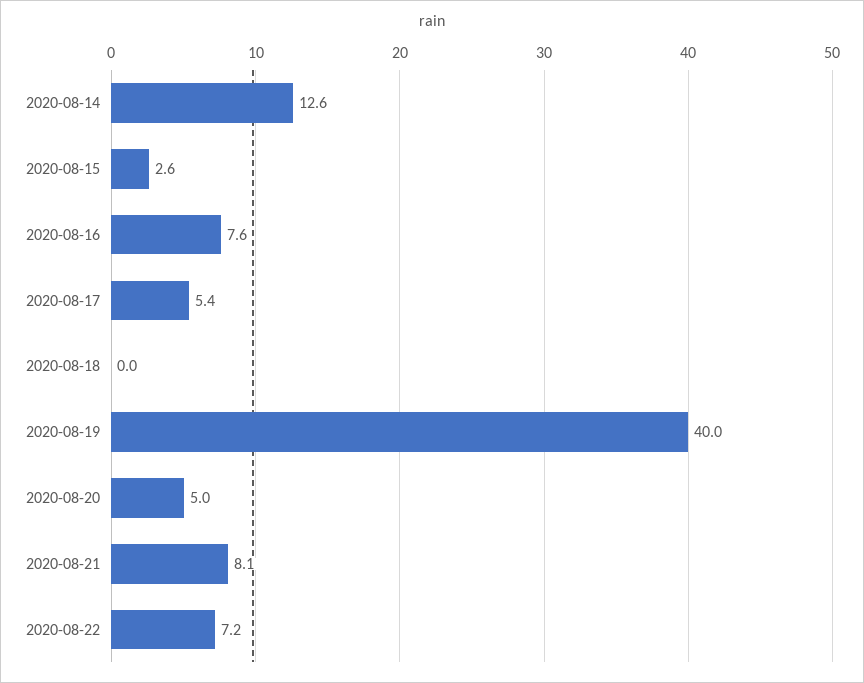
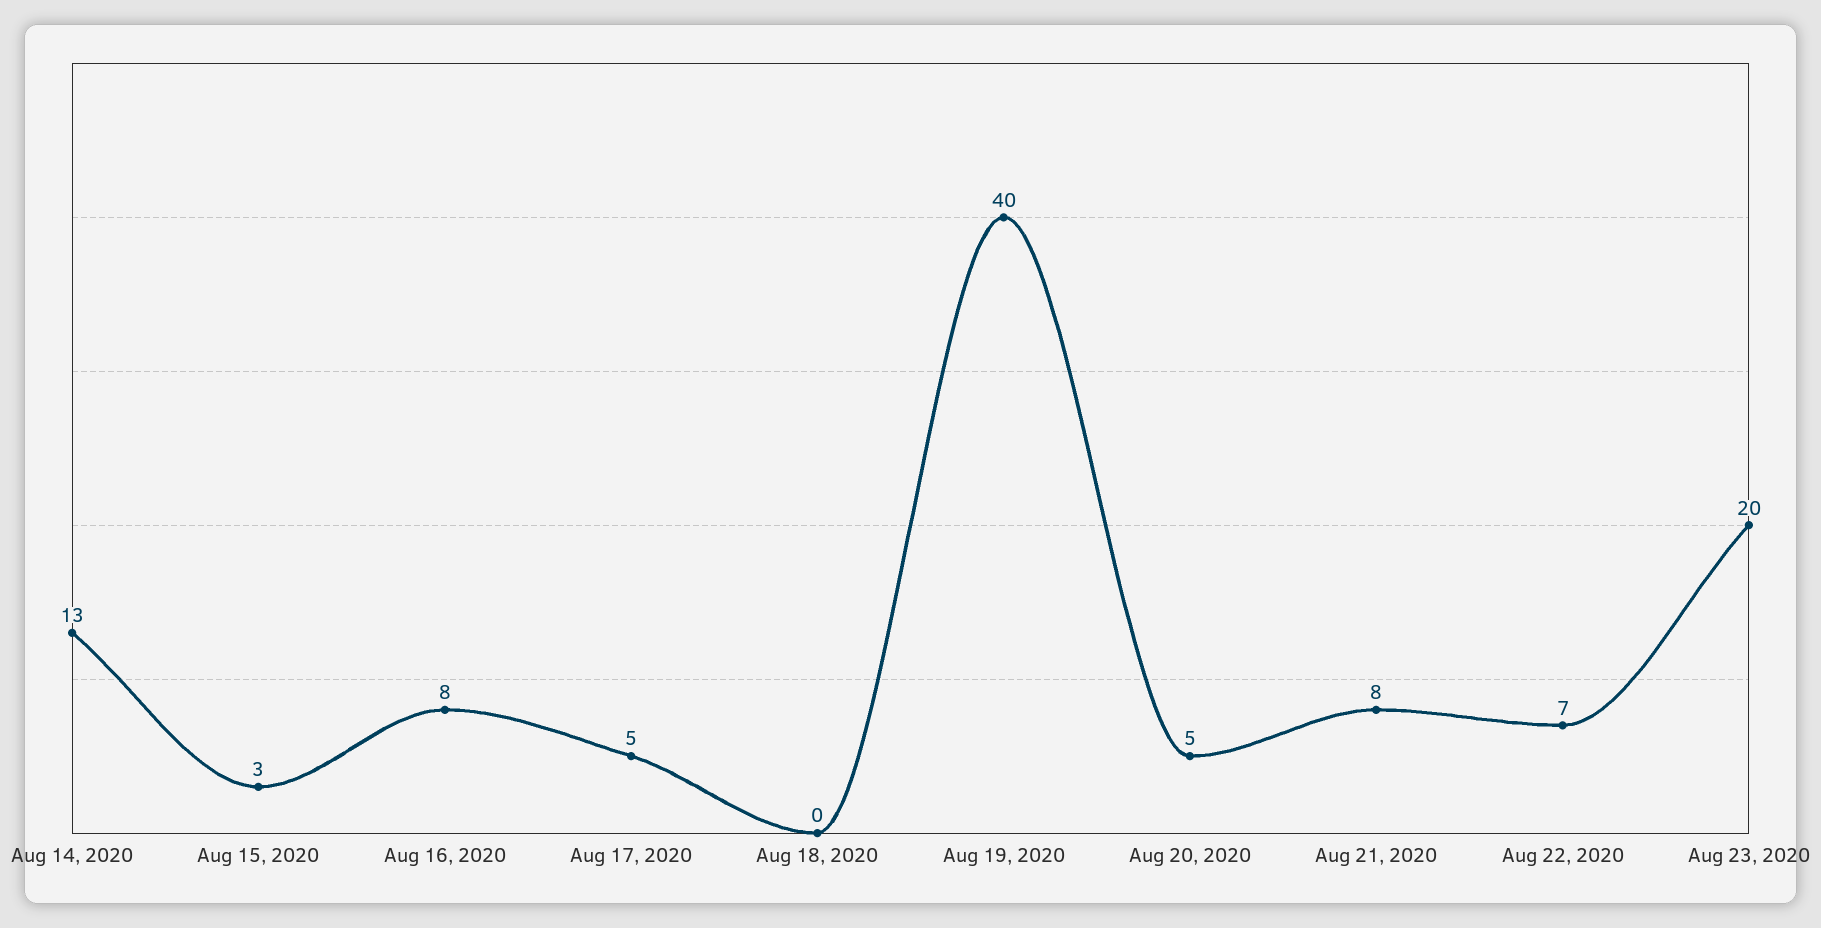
Aug 23, 2020: none -> 20

